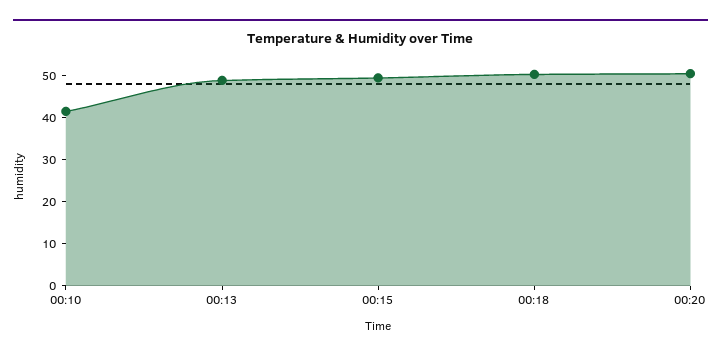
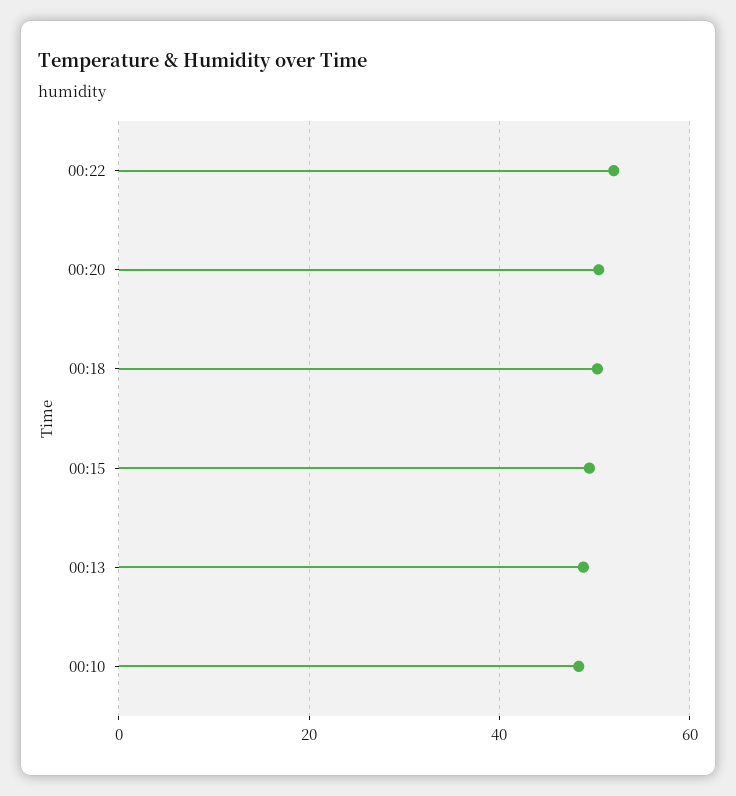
00:10: 42 -> 48
00:22: none -> 52

